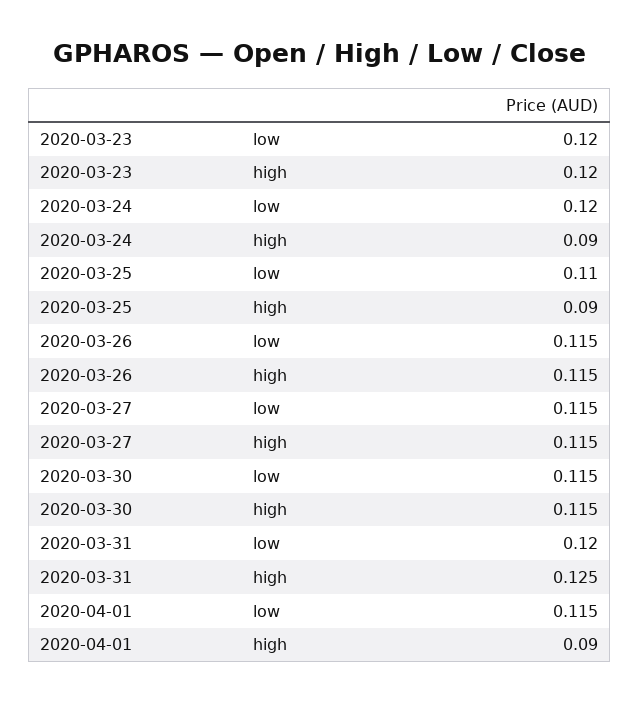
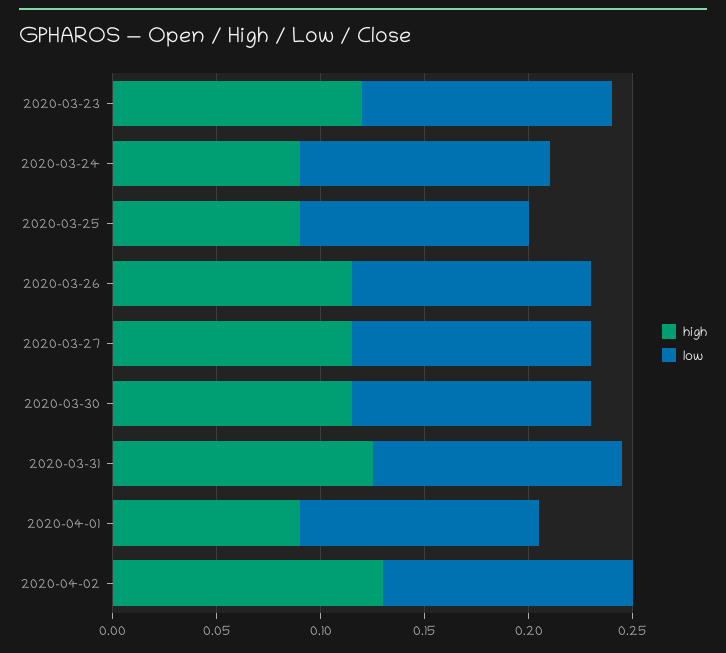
high, 2020-04-02: none -> 0.13
low, 2020-04-02: none -> 0.12

